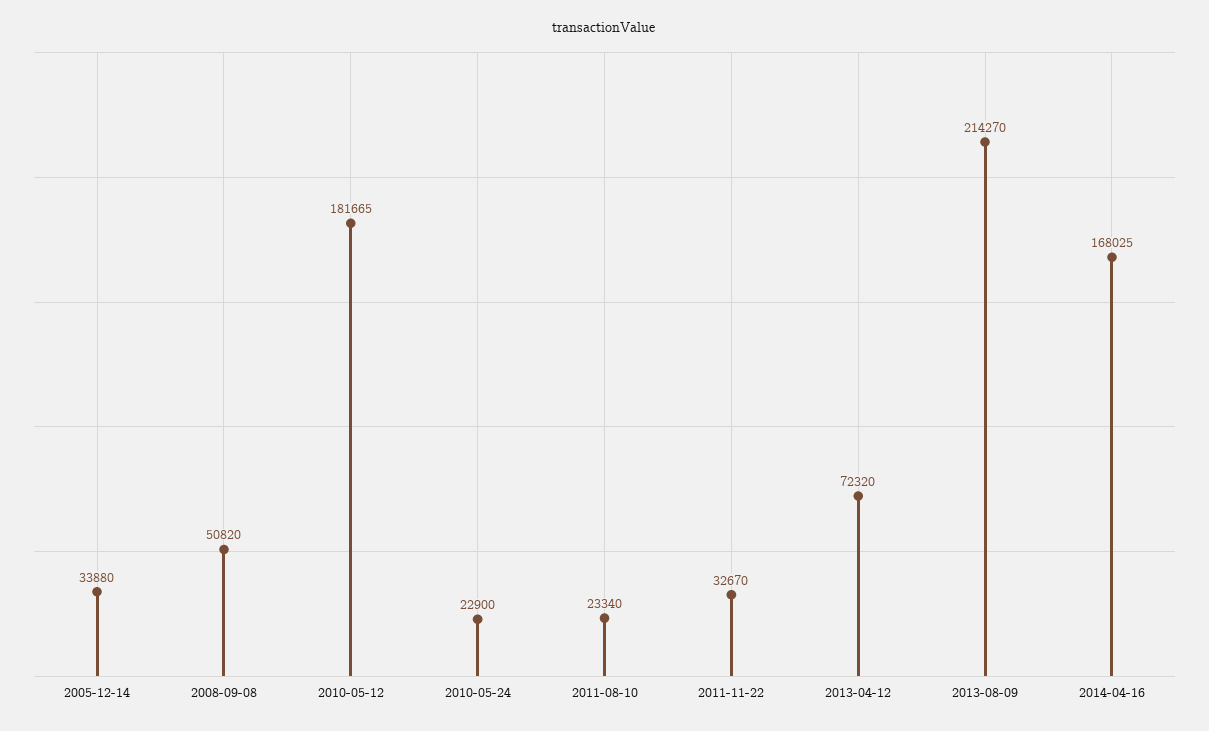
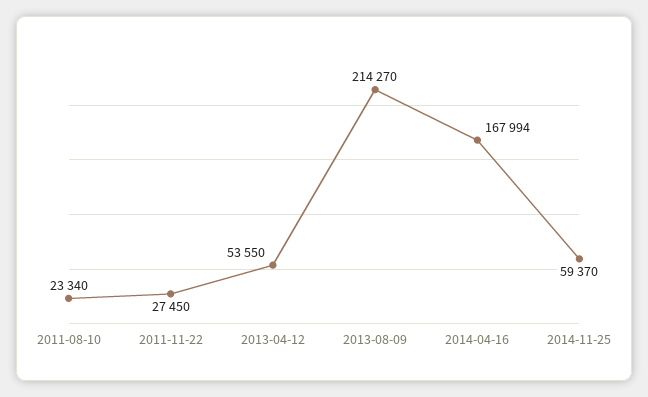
2005-12-14: 33880 -> none
2008-09-08: 50820 -> none
2010-05-12: 181665 -> none
2010-05-24: 22900 -> none
2011-11-22: 32670 -> 27450
2013-04-12: 72320 -> 53550
2014-04-16: 168025 -> 167994
2014-11-25: none -> 59370

